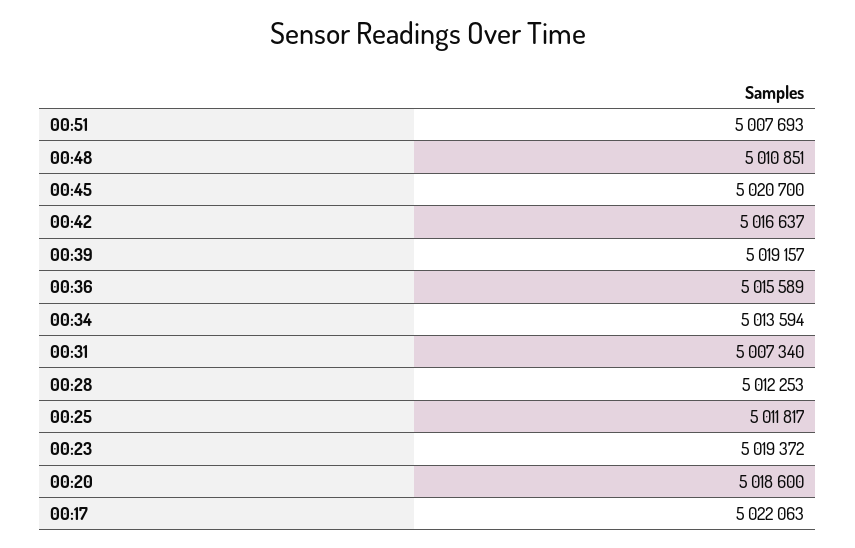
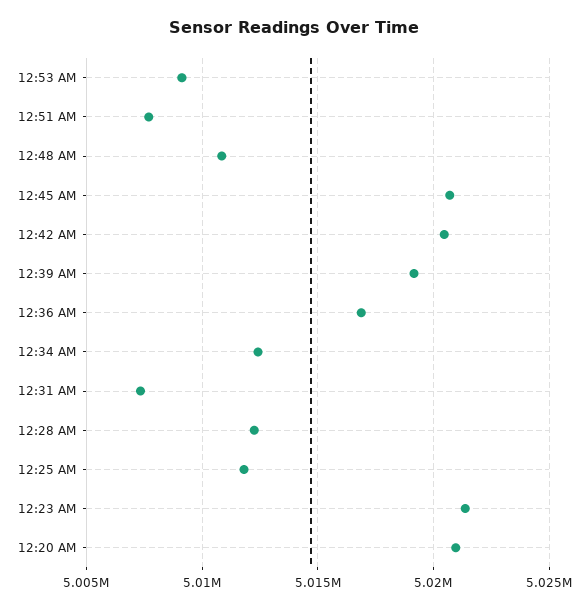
00:42: 5016637 -> 5020500
00:36: 5015589 -> 5017000
00:34: 5013594 -> 5012500
00:23: 5019372 -> 5021500
00:20: 5018600 -> 5021000
00:17: 5022063 -> none
12:53 AM: none -> 5009000

